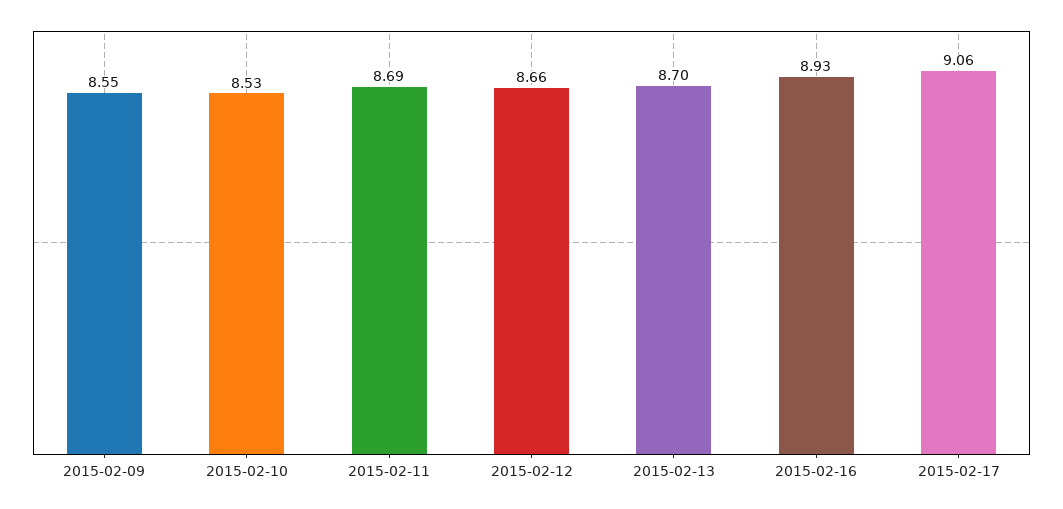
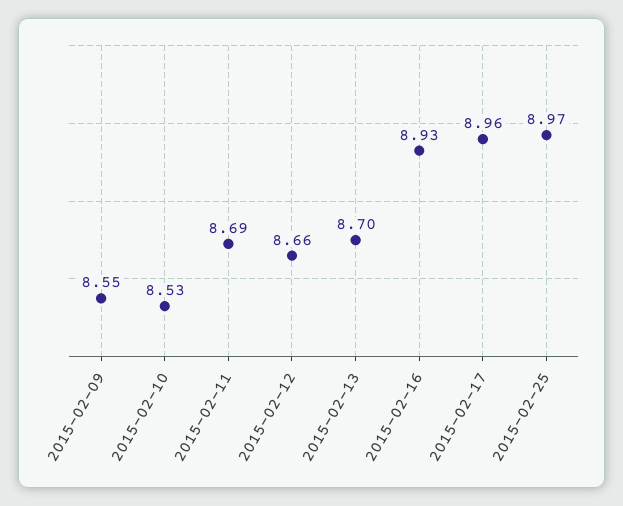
2015-02-17: 9.06 -> 8.96
2015-02-25: none -> 8.97

